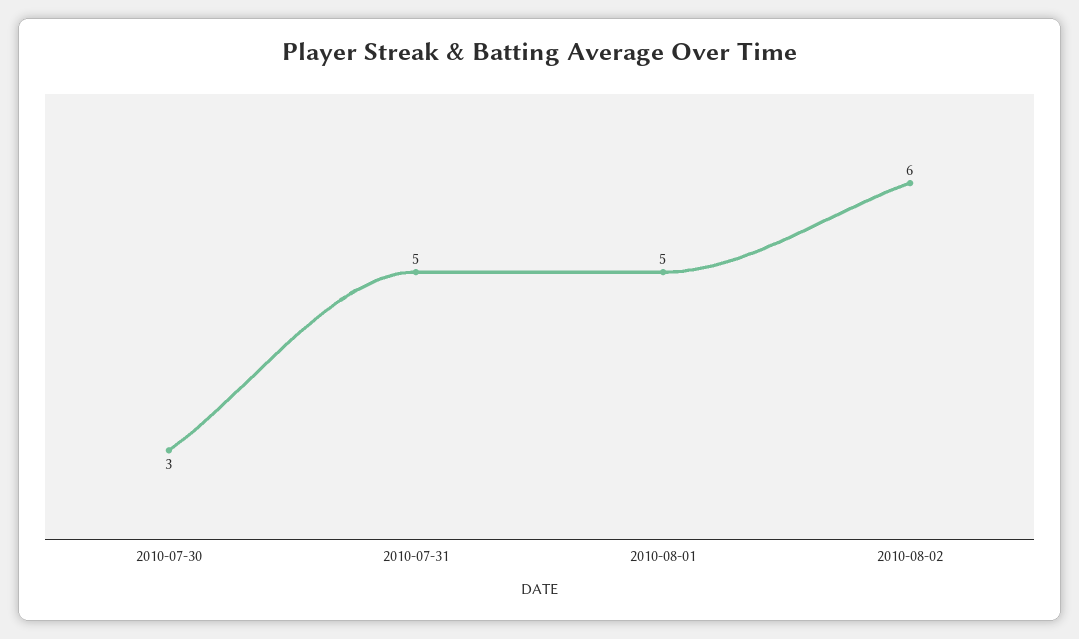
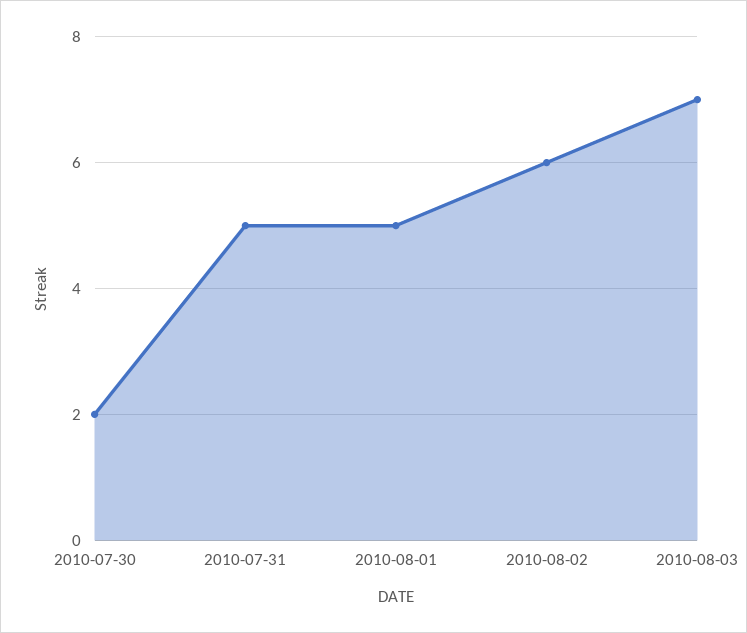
2010-07-30: 3 -> 2
2010-08-03: none -> 7

